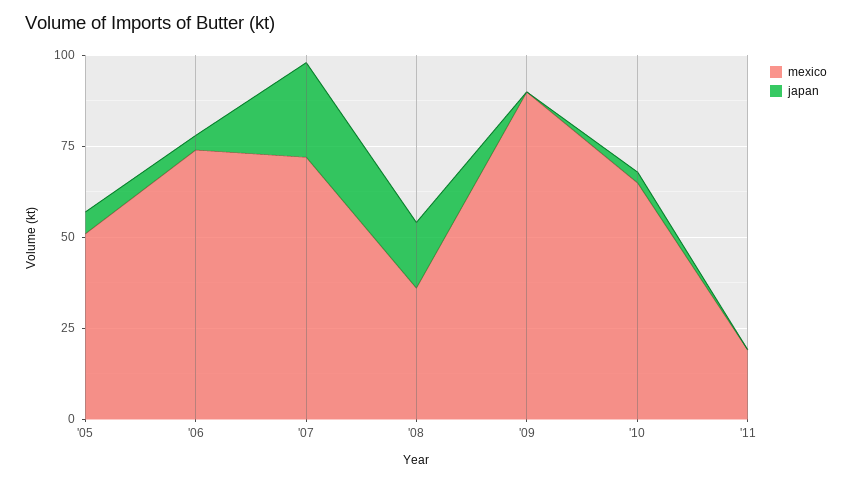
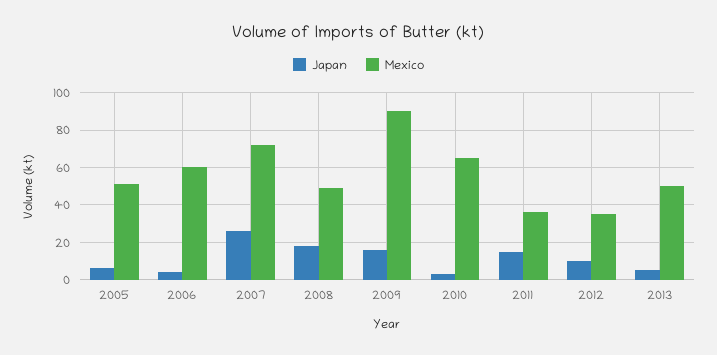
mexico, '06: 75 -> 60
mexico, '08: 35 -> 50
japan, '09: 0 -> 15
mexico, '11: 20 -> 35
japan, '11: 0 -> 15
japan, 2012: none -> 10
mexico, 2012: none -> 35
japan, 2013: none -> 5
mexico, 2013: none -> 50

